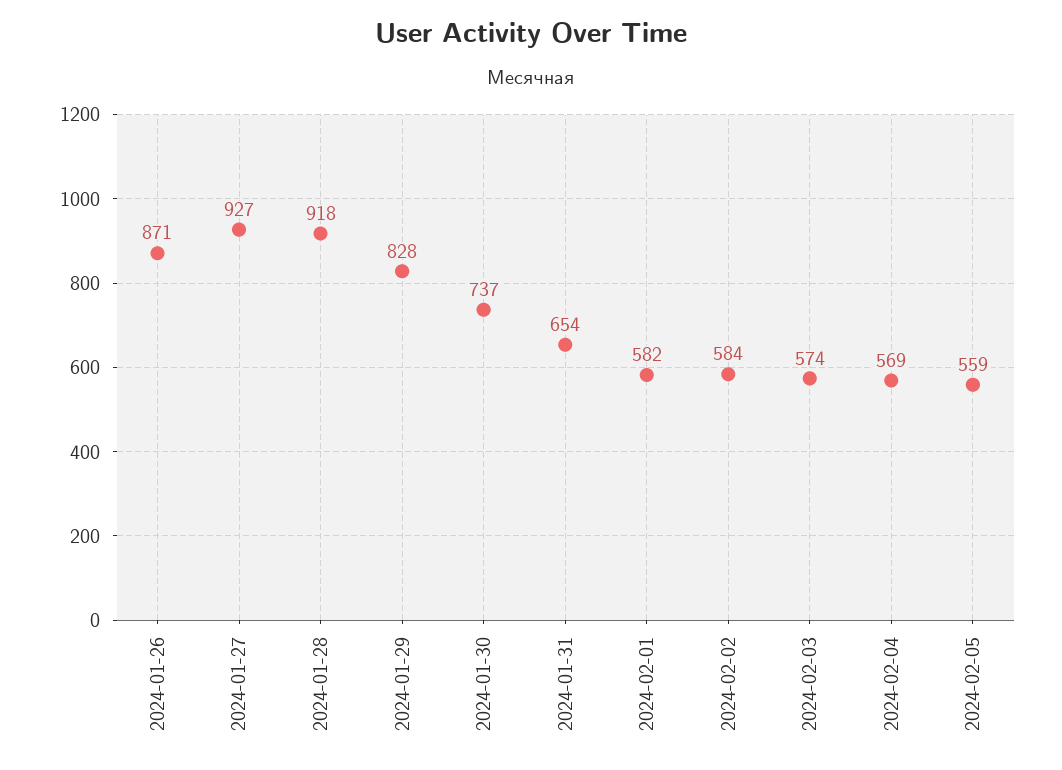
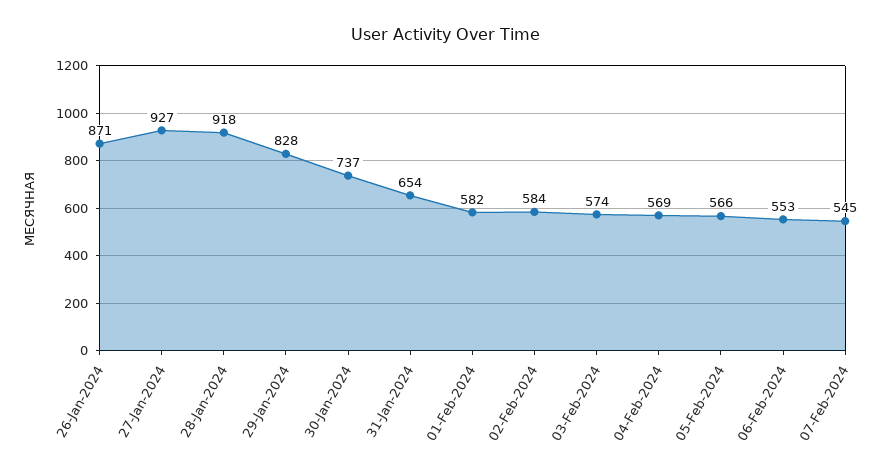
2024-02-05: 559 -> 566
06-Feb-2024: none -> 553
07-Feb-2024: none -> 545

